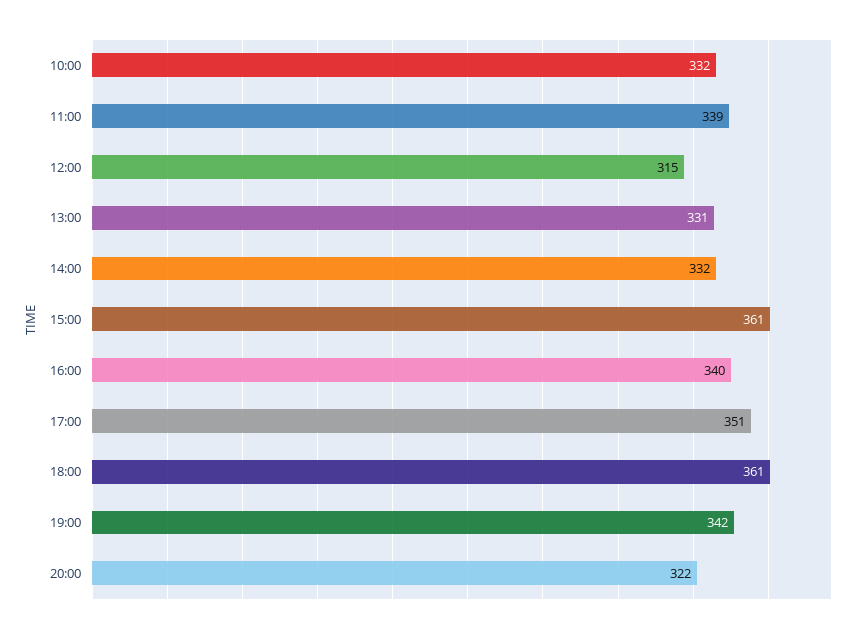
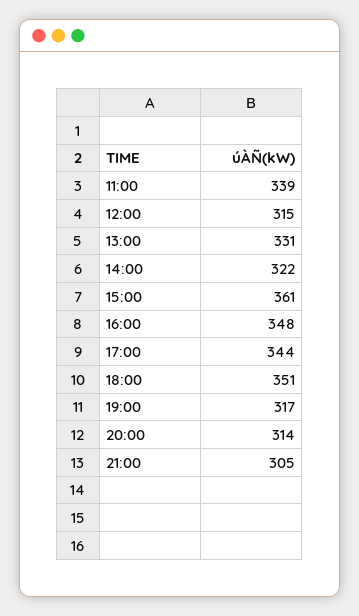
10:00: 332 -> none
14:00: 332 -> 322
16:00: 340 -> 348
17:00: 351 -> 344
18:00: 361 -> 351
19:00: 342 -> 317
20:00: 322 -> 314
21:00: none -> 305

